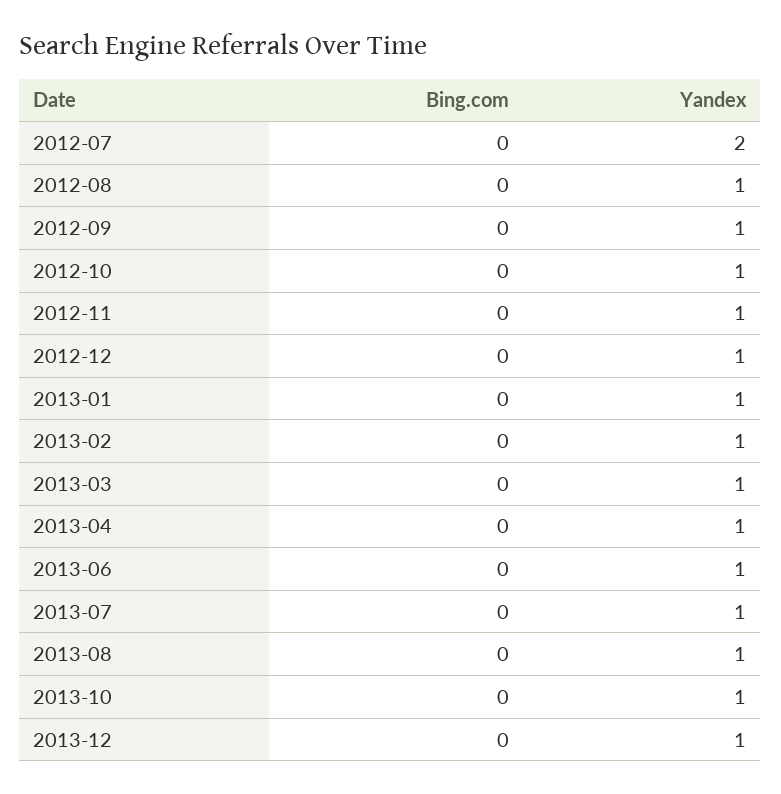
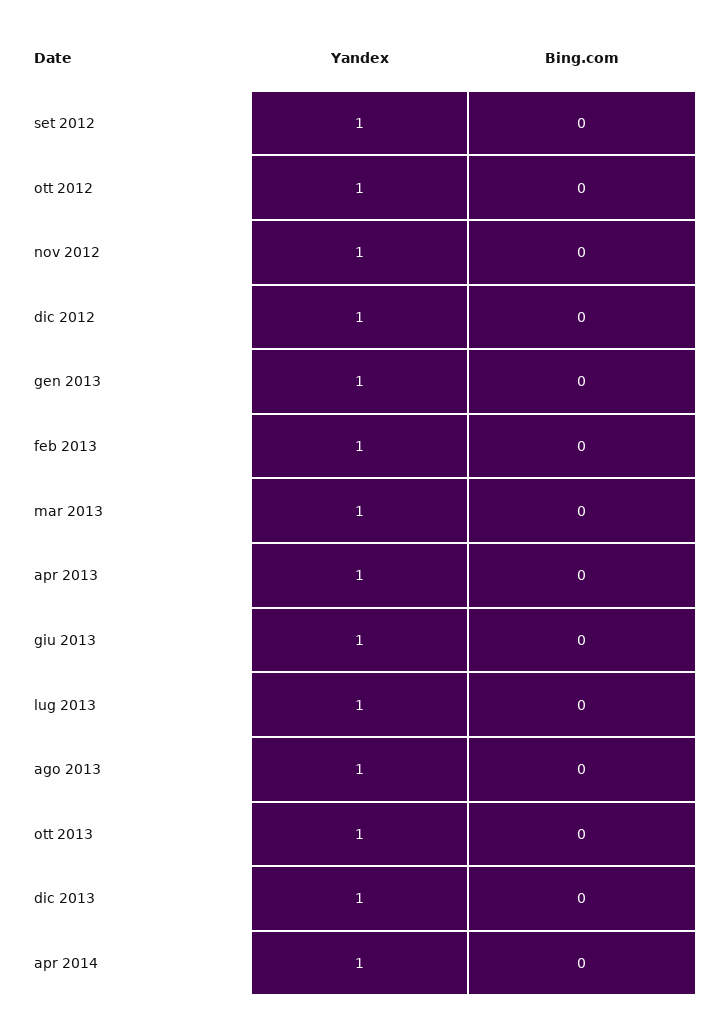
Bing.com, 2012-07: 0 -> none
Yandex, 2012-07: 2 -> none
Bing.com, 2012-08: 0 -> none
Yandex, 2012-08: 1 -> none
Yandex, apr 2014: none -> 1
Bing.com, apr 2014: none -> 0

